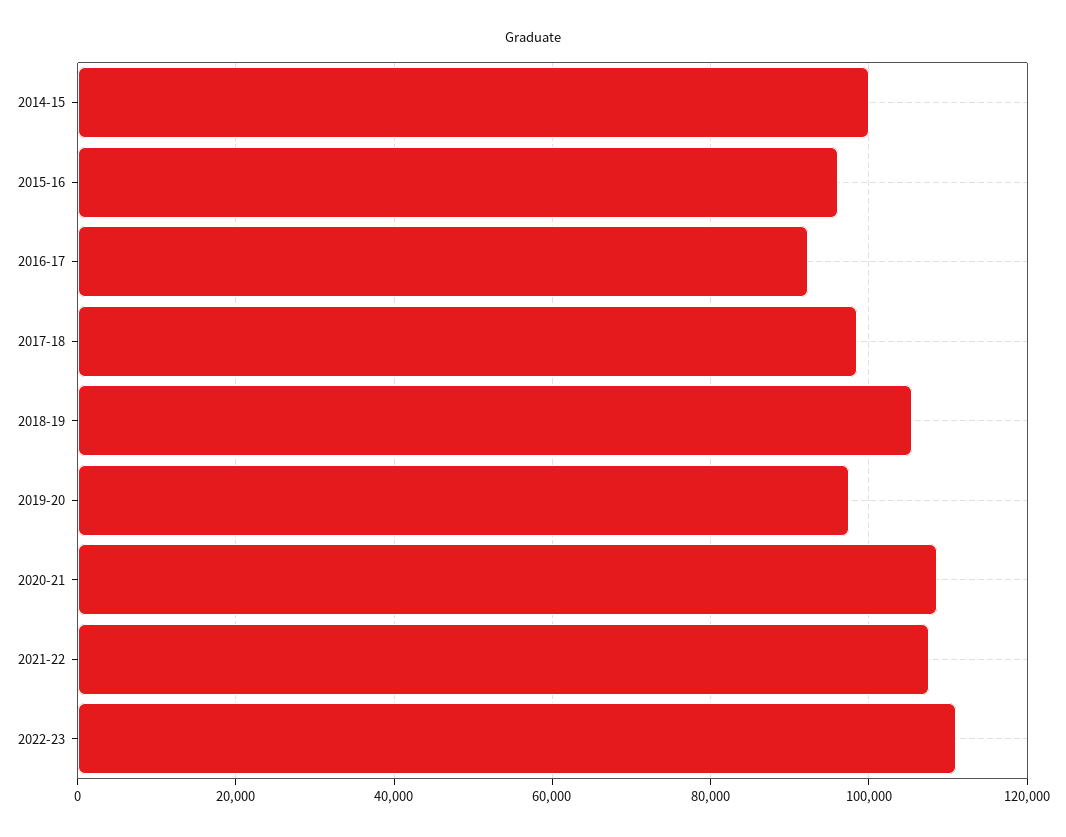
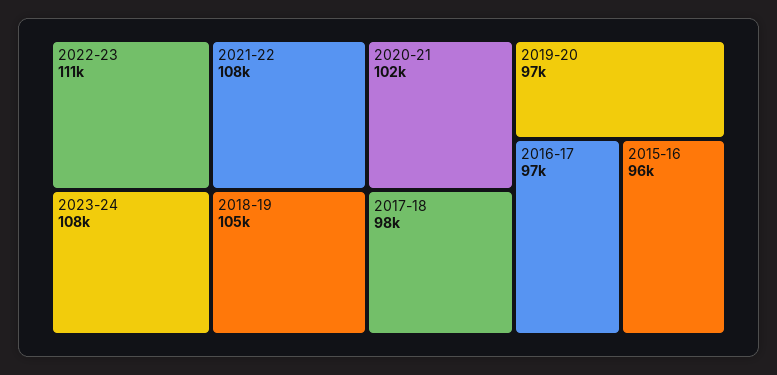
2014-15: 100000 -> none
2016-17: 92000 -> 97000
2020-21: 108000 -> 102000
2023-24: none -> 108000

